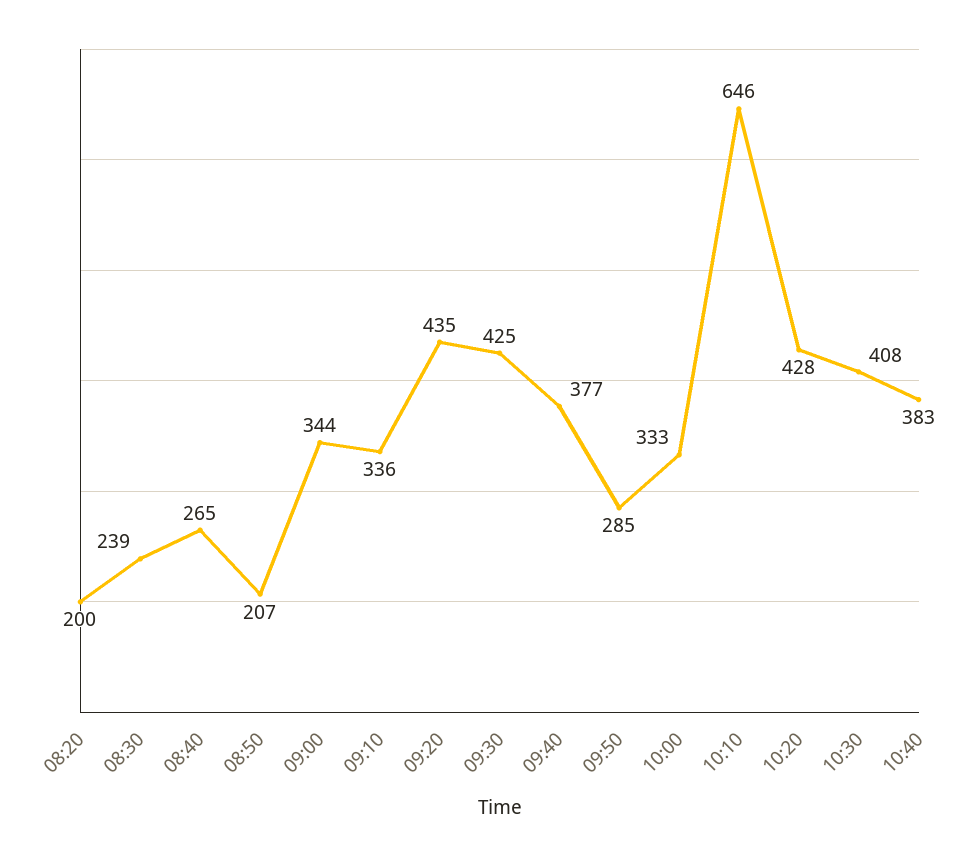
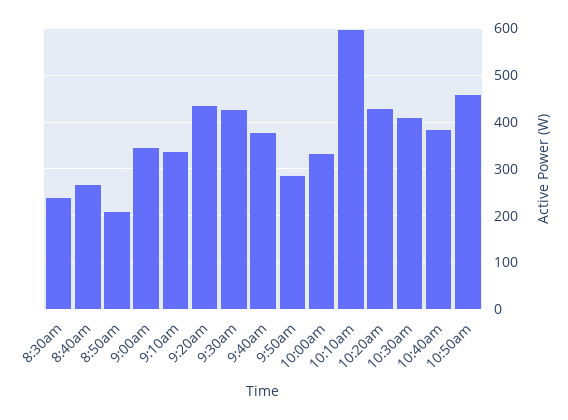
08:20: 200 -> none
10:10: 646 -> 600
10:50am: none -> 460

